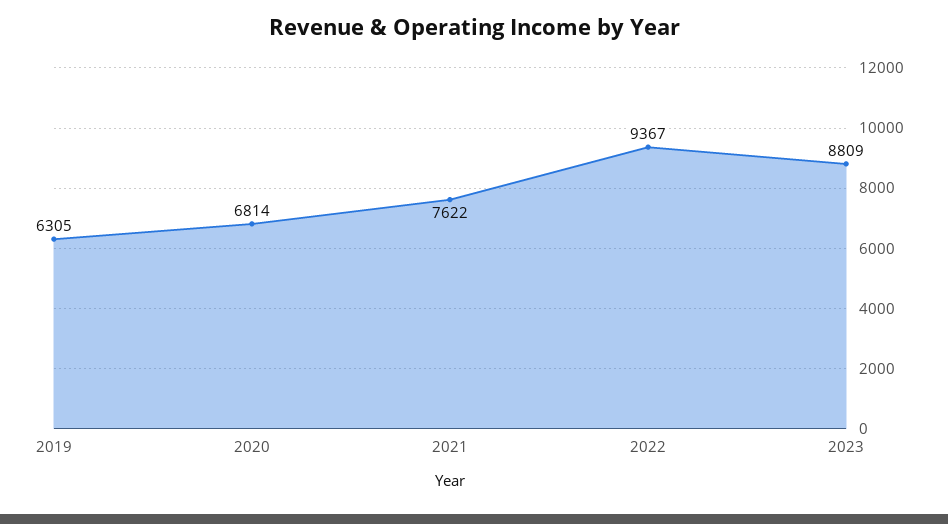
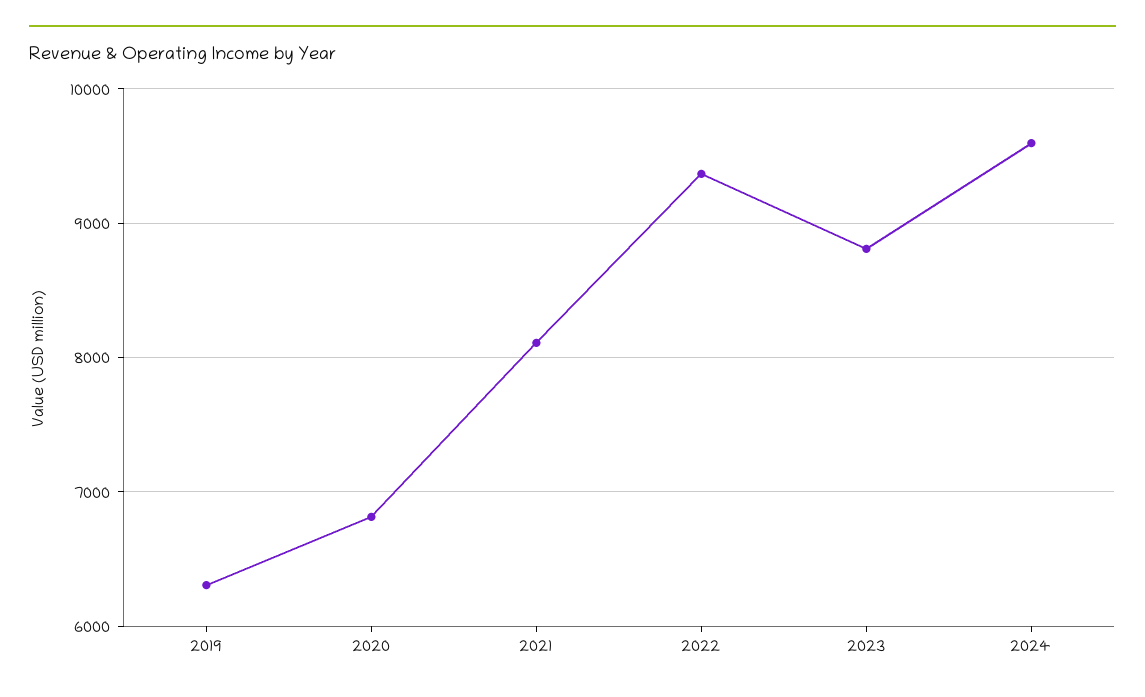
2021: 7622 -> 8100
2024: none -> 9600

